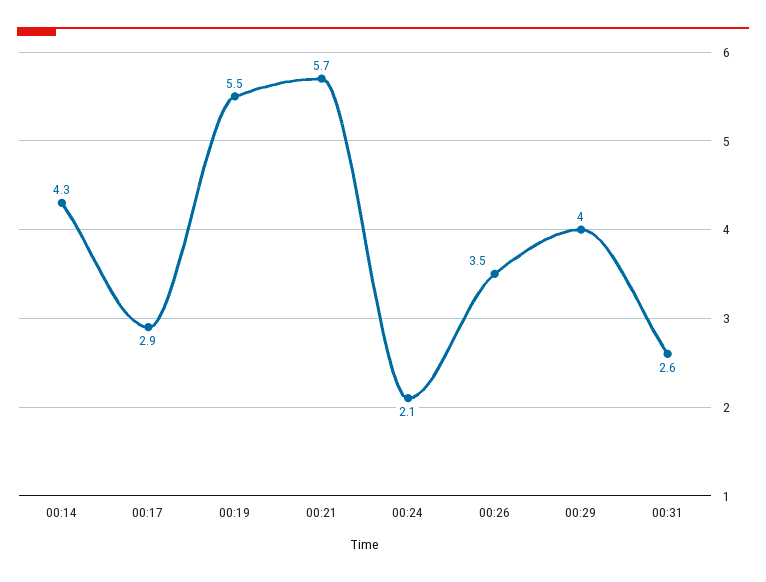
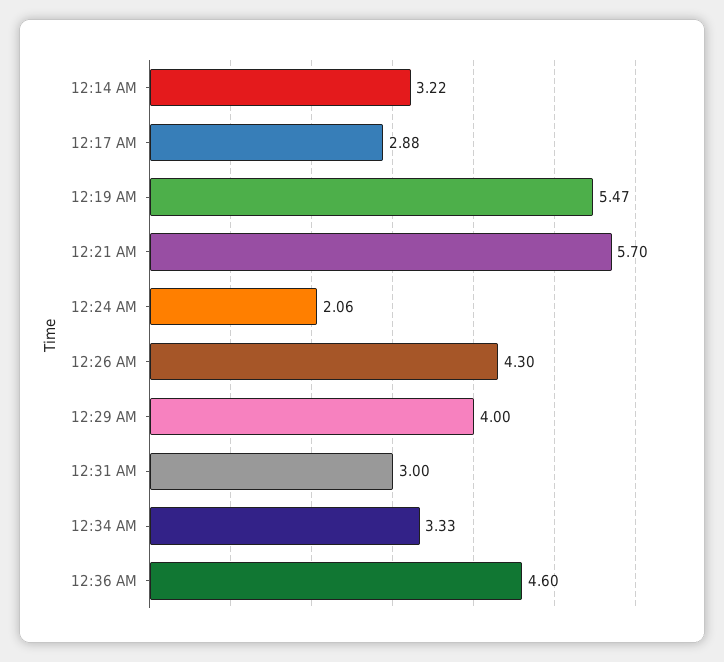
00:14: 4.3 -> 3.22
00:26: 3.5 -> 4.3
00:31: 2.6 -> 3
12:34 AM: none -> 3.33
12:36 AM: none -> 4.6

